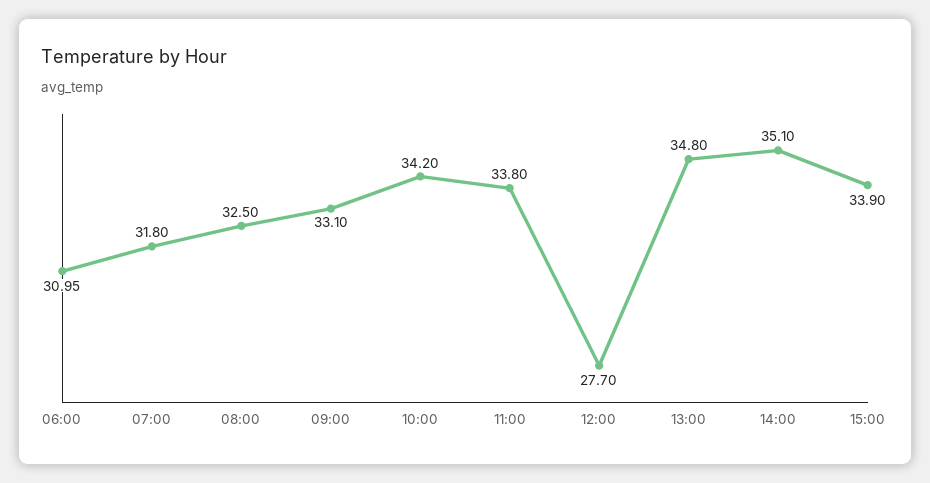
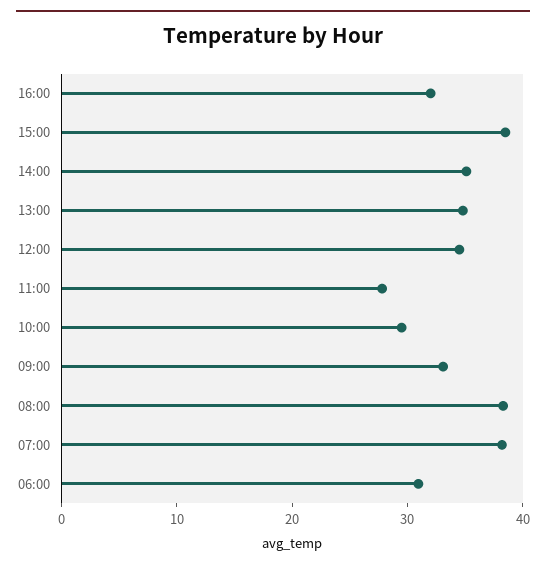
07:00: 31.8 -> 38
08:00: 32.5 -> 38
10:00: 34.2 -> 30
11:00: 33.8 -> 28
12:00: 27.7 -> 34
15:00: 33.9 -> 38
16:00: none -> 32

